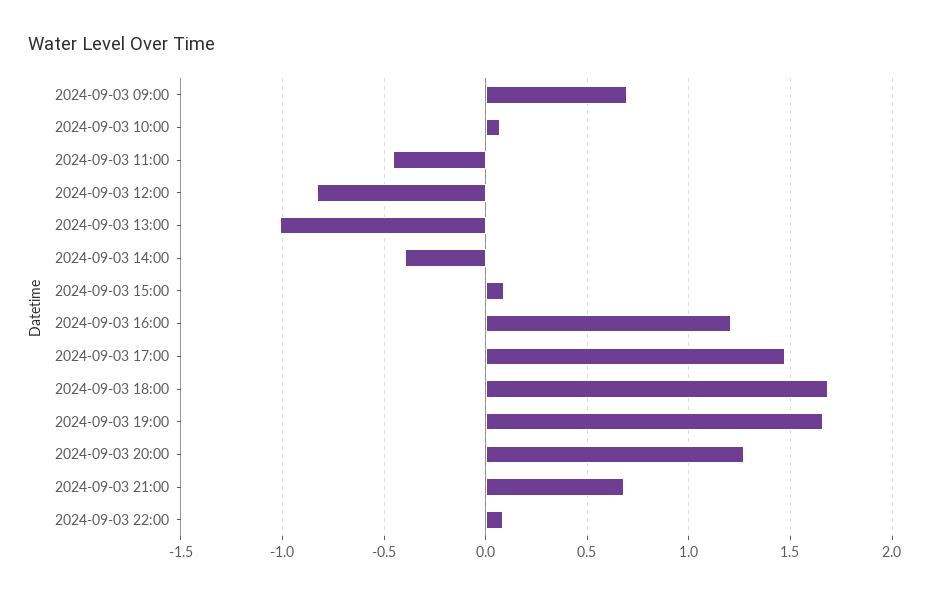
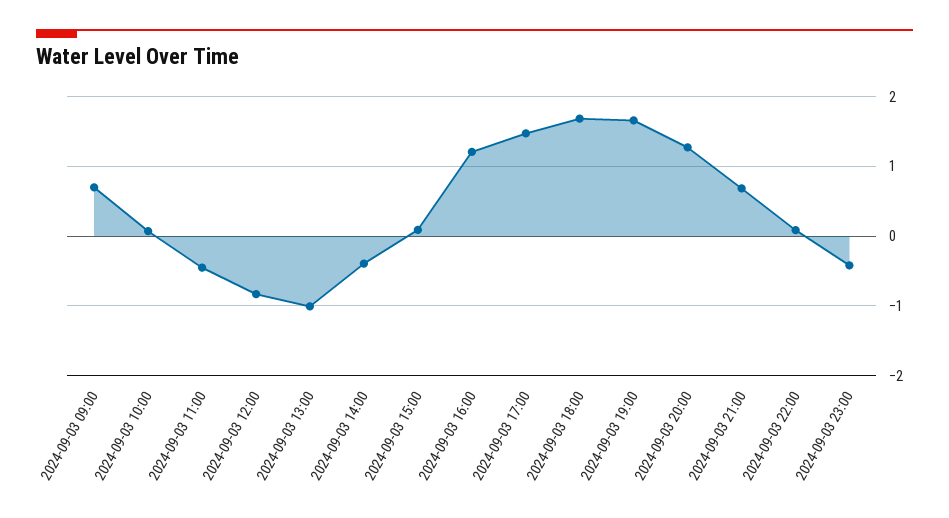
2024-09-03 23:00: none -> -0.4

